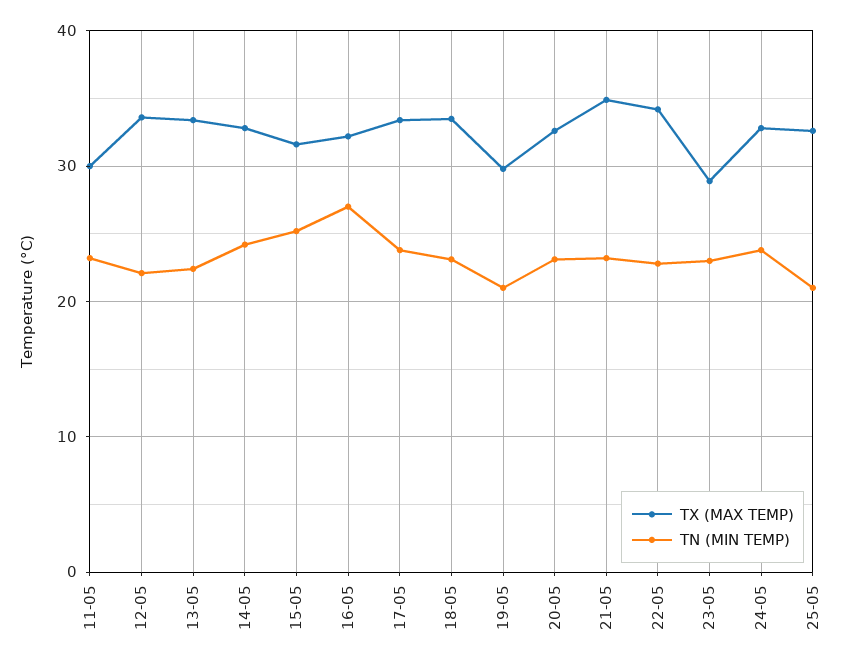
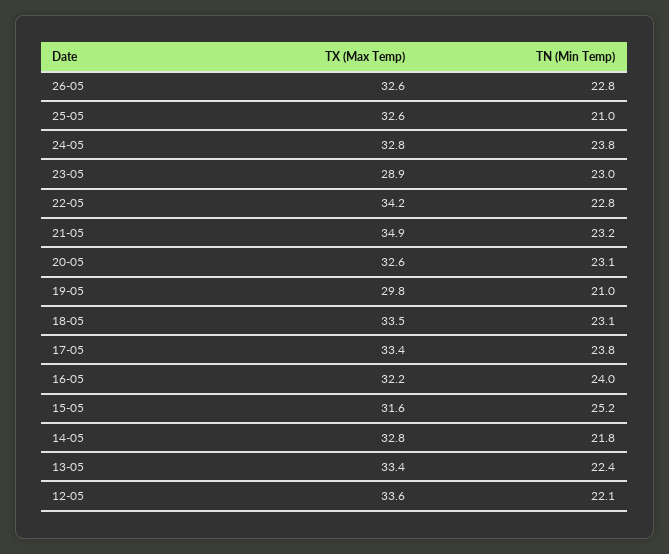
TX (MAX TEMP), 11-05: 30 -> none
TN (MIN TEMP), 11-05: 23 -> none
TN (MIN TEMP), 14-05: 24 -> 21.8
TN (MIN TEMP), 16-05: 27 -> 24
TX (MAX TEMP), 26-05: none -> 32.6
TN (MIN TEMP), 26-05: none -> 22.8

